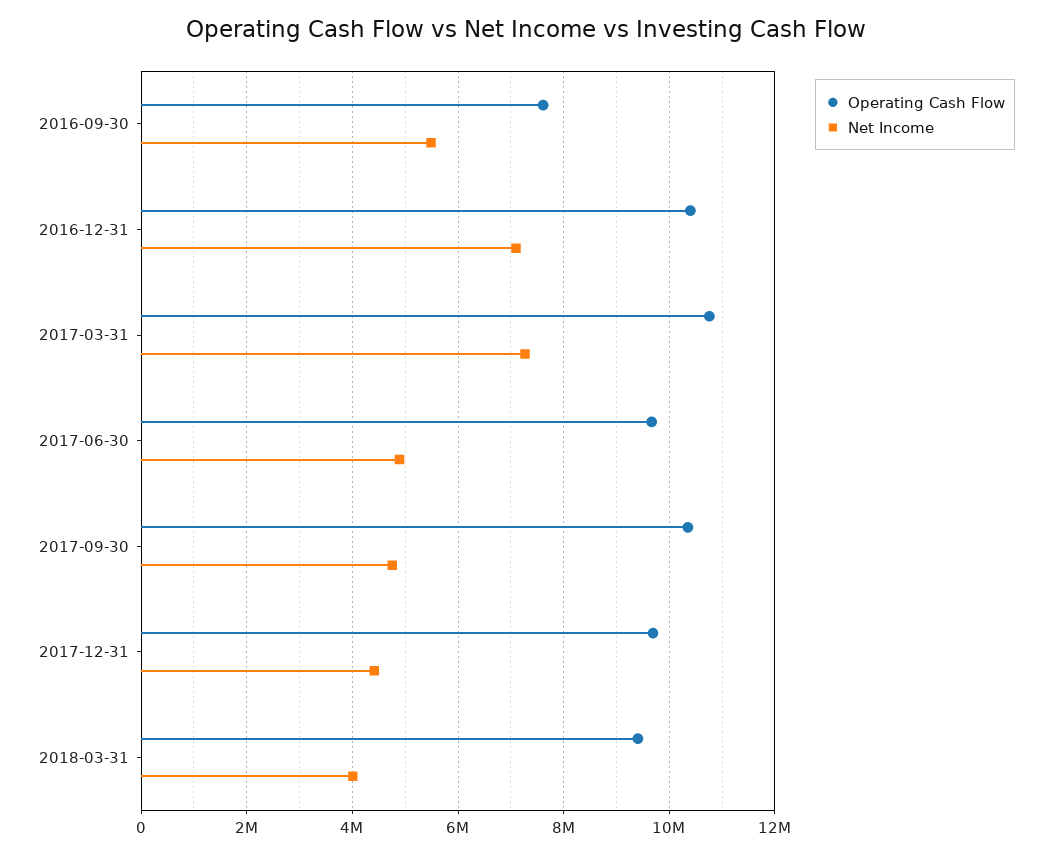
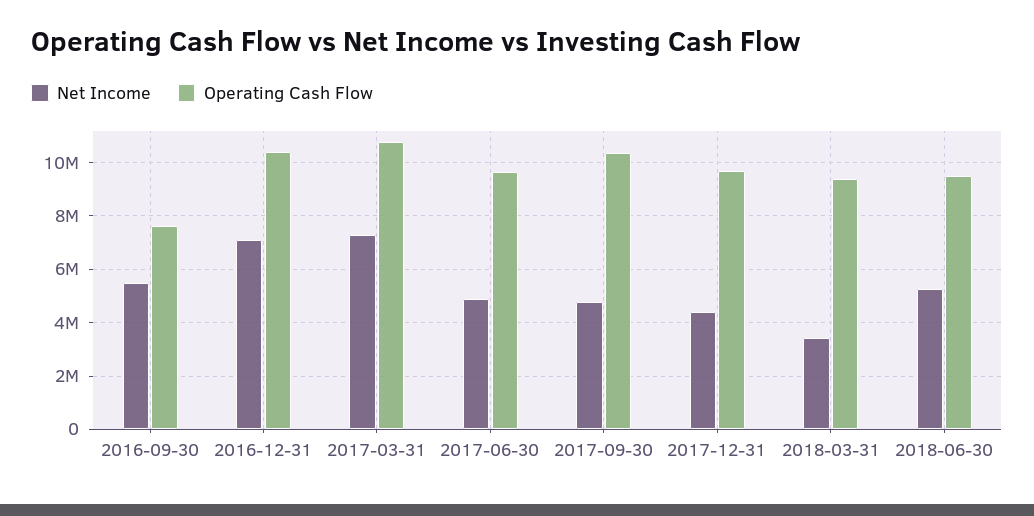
Net Income, 2018-03-31: 4000000 -> 3500000
Net Income, 2018-06-30: none -> 5250000
Operating Cash Flow, 2018-06-30: none -> 9500000

